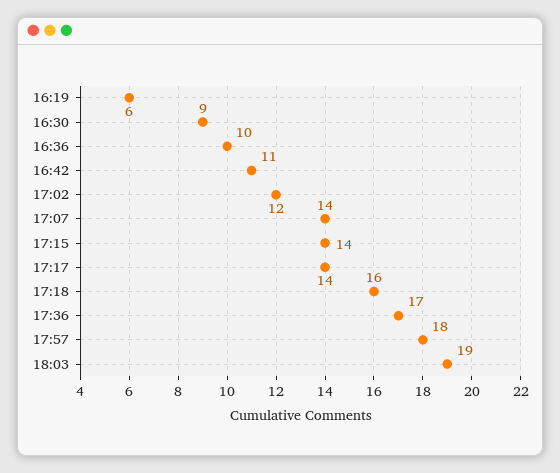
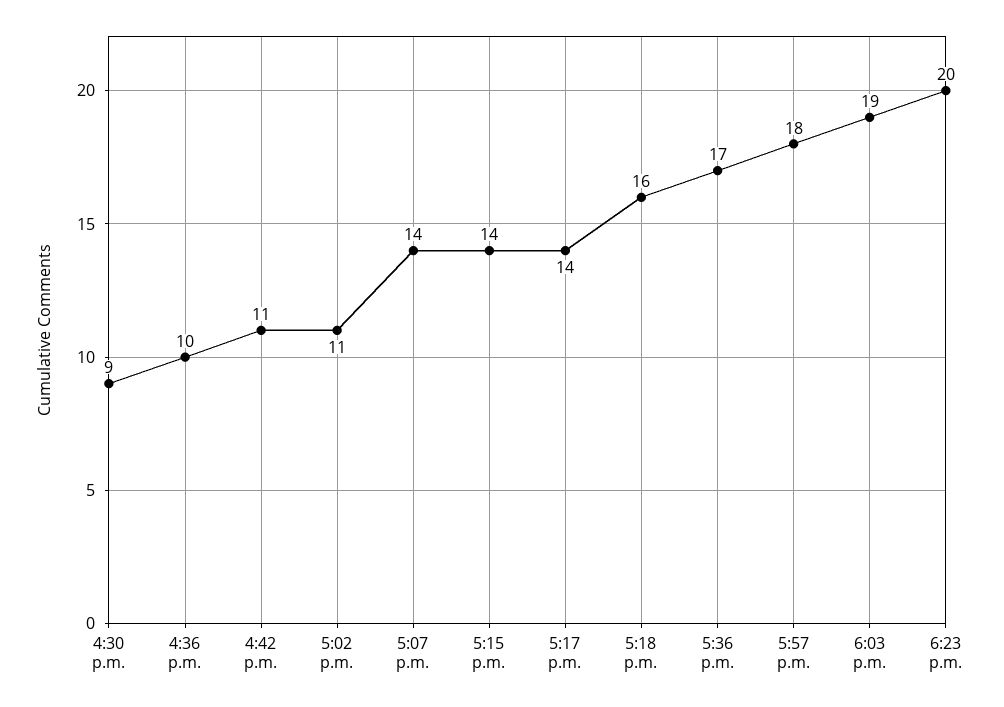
16:19: 6 -> none
17:02: 12 -> 11
6:23 p.m.: none -> 20

